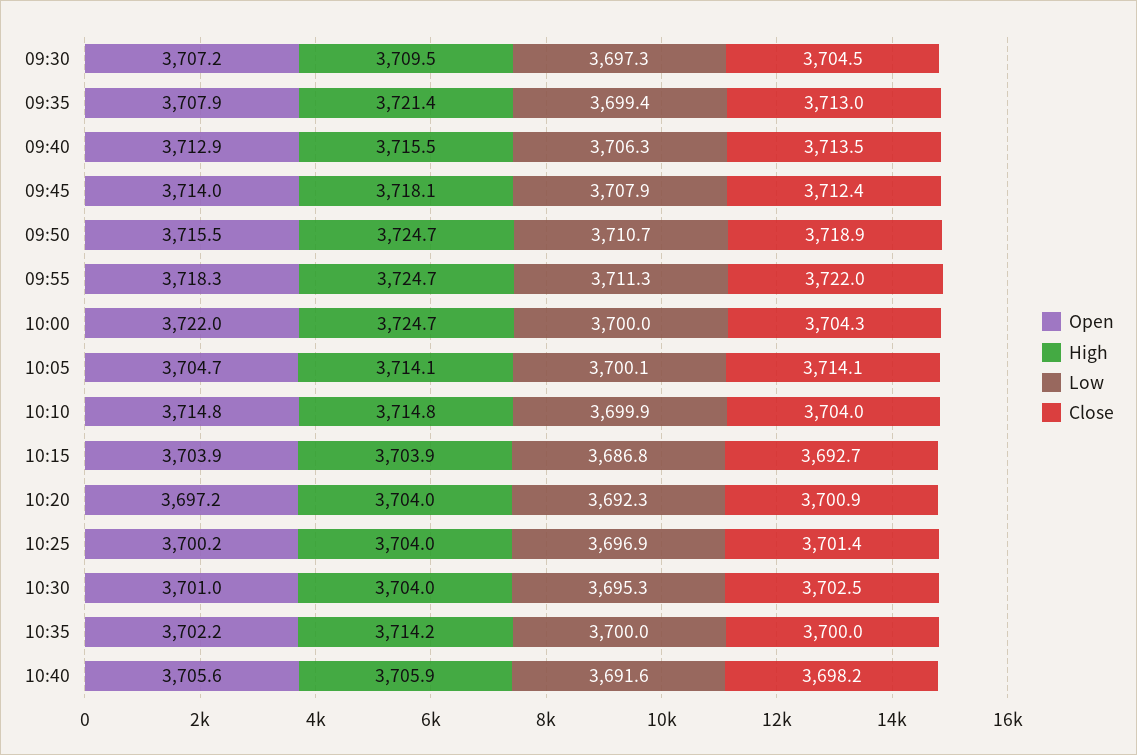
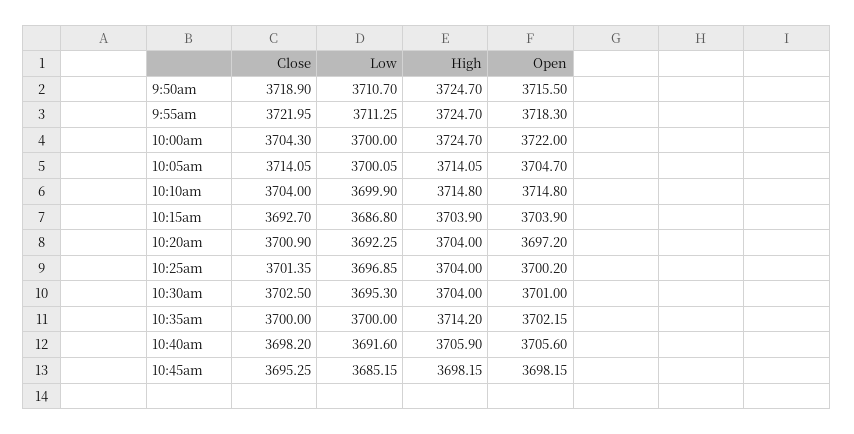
Open, 09:30: 3707.2 -> none
High, 09:30: 3709.5 -> none
Low, 09:30: 3697.3 -> none
Close, 09:30: 3704.5 -> none
Open, 09:35: 3707.9 -> none
High, 09:35: 3721.4 -> none
Low, 09:35: 3699.4 -> none
Close, 09:35: 3713 -> none
Open, 09:40: 3712.9 -> none
High, 09:40: 3715.5 -> none
Low, 09:40: 3706.3 -> none
Close, 09:40: 3713.5 -> none
Open, 09:45: 3714 -> none
High, 09:45: 3718.1 -> none
Low, 09:45: 3707.9 -> none
Close, 09:45: 3712.4 -> none
Close, 10:45am: none -> 3695.25
Low, 10:45am: none -> 3685.15
High, 10:45am: none -> 3698.15
Open, 10:45am: none -> 3698.15

